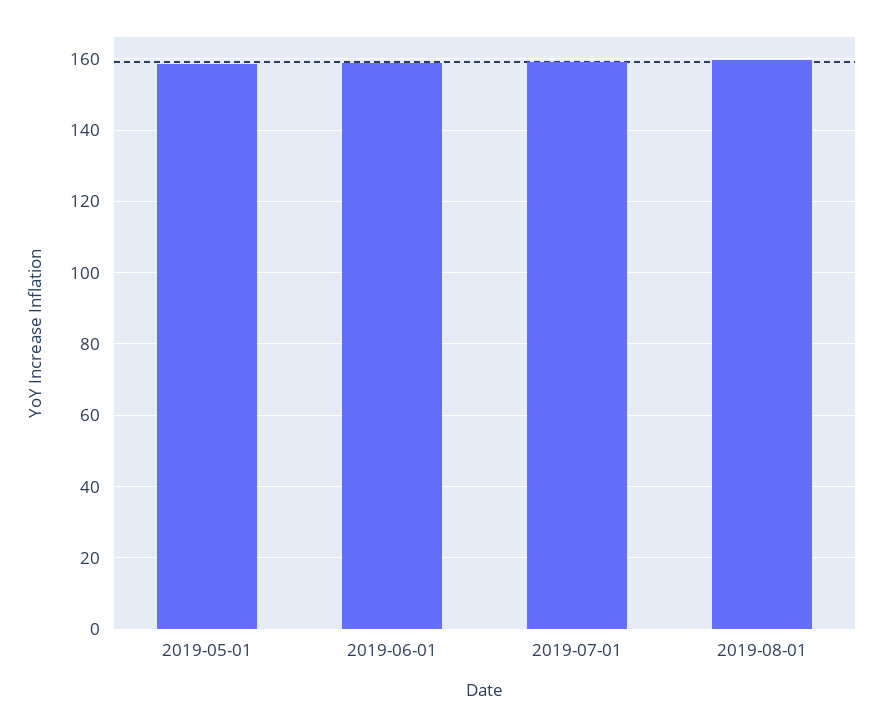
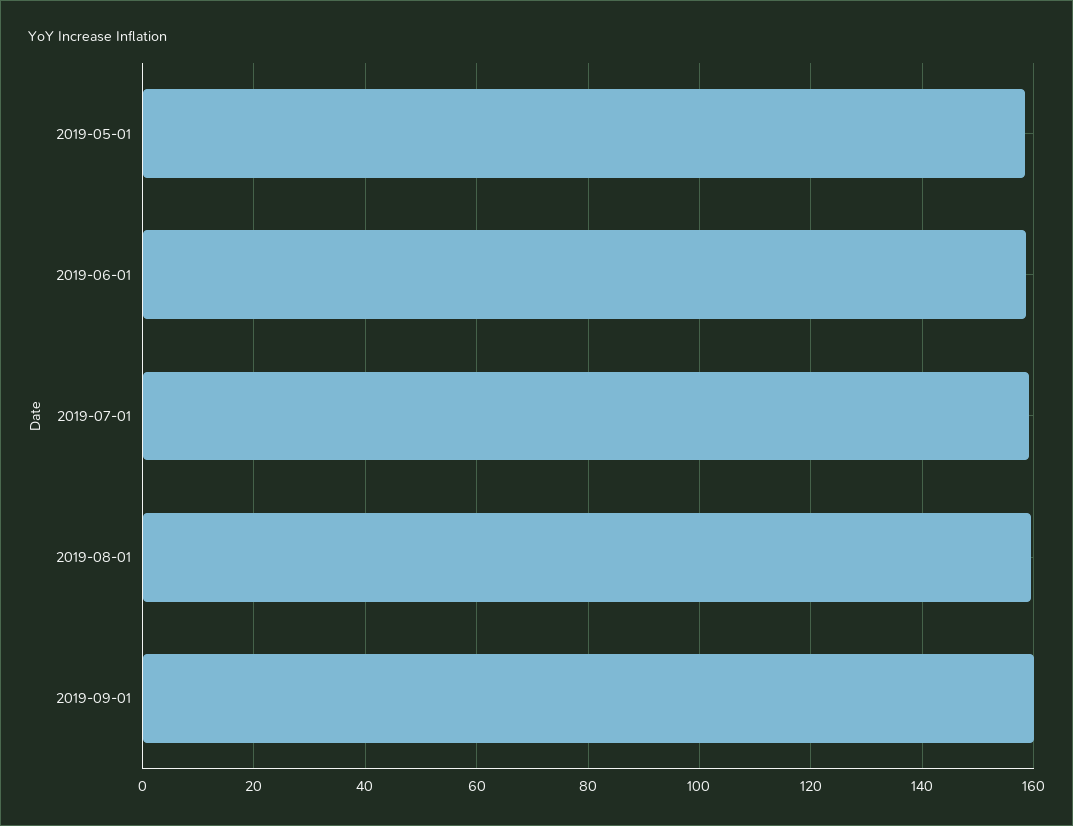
2019-09-01: none -> 160

